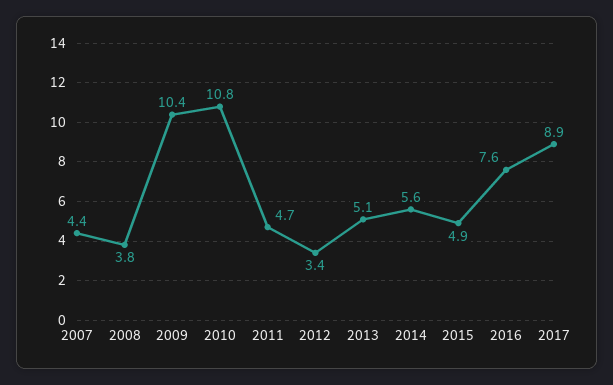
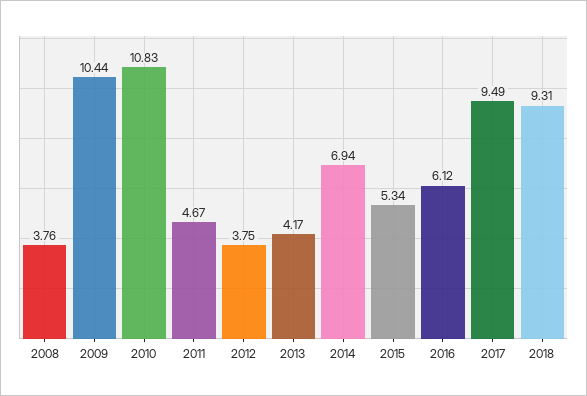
2007: 4.4 -> none
2012: 3.4 -> 3.75
2013: 5.1 -> 4.17
2014: 5.6 -> 6.94
2015: 4.9 -> 5.34
2016: 7.6 -> 6.12
2017: 8.9 -> 9.49
2018: none -> 9.31

